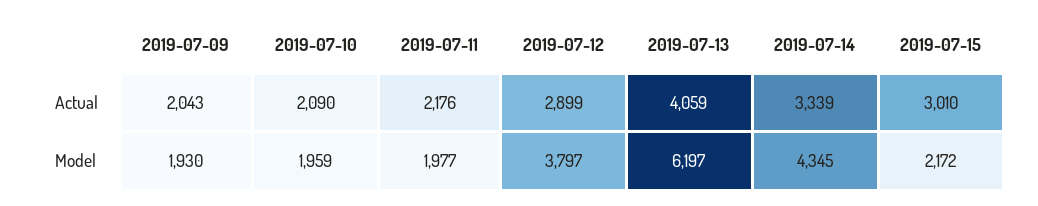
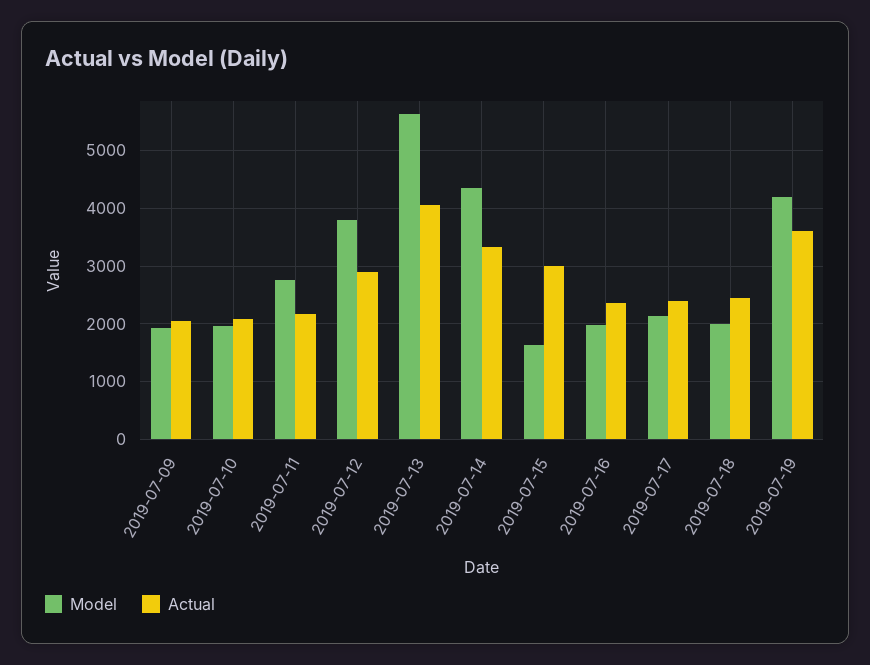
Model, 2019-07-11: 1977 -> 2800
Model, 2019-07-13: 6197 -> 5600
Model, 2019-07-15: 2172 -> 1600
Model, 2019-07-16: none -> 2000
Actual, 2019-07-16: none -> 2400
Model, 2019-07-17: none -> 2200
Actual, 2019-07-17: none -> 2400
Model, 2019-07-18: none -> 2000
Actual, 2019-07-18: none -> 2400
Model, 2019-07-19: none -> 4200
Actual, 2019-07-19: none -> 3600

